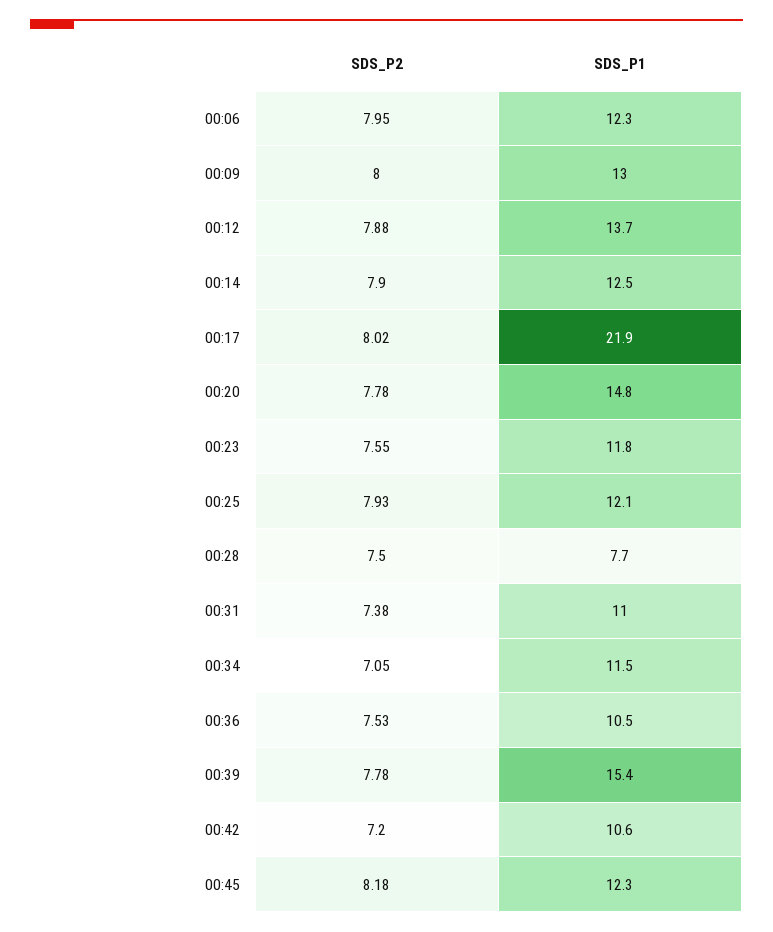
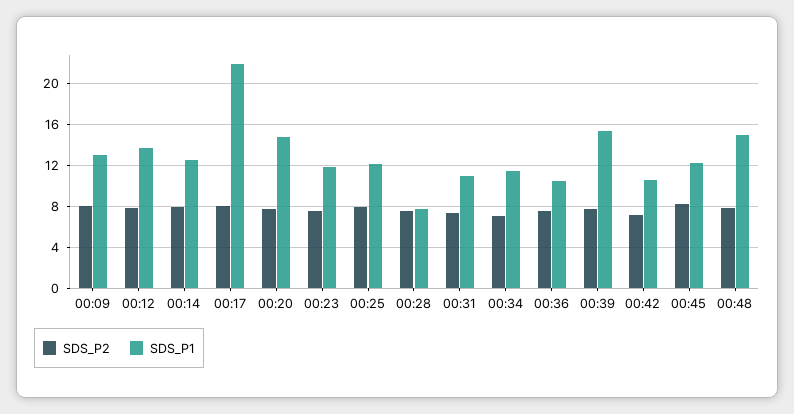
SDS_P2, 00:06: 7.95 -> none
SDS_P1, 00:06: 12.3 -> none
SDS_P2, 00:48: none -> 8
SDS_P1, 00:48: none -> 15

